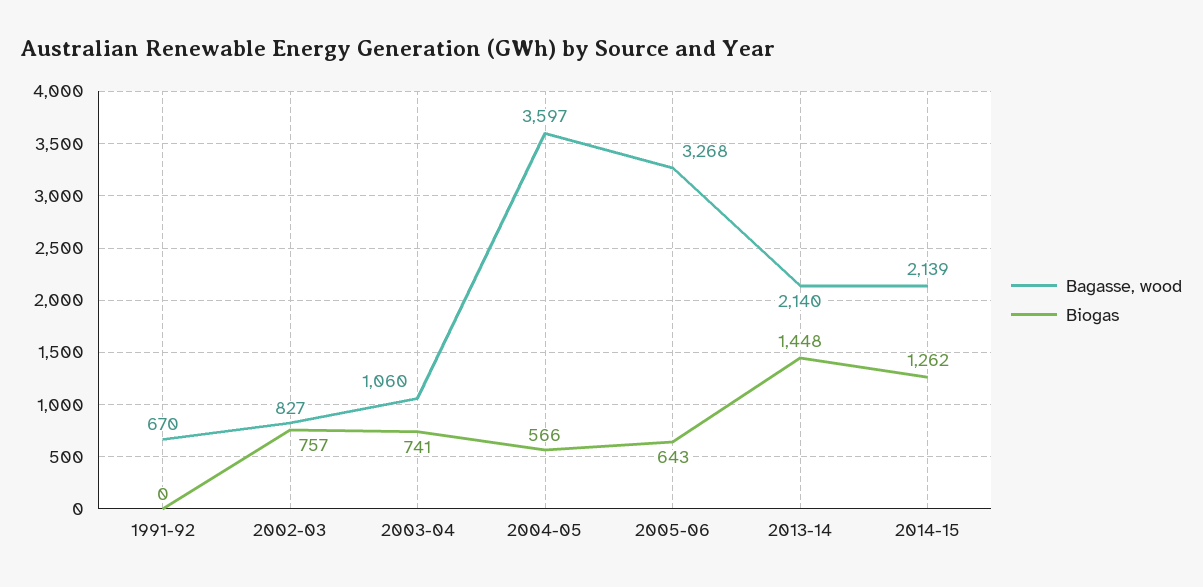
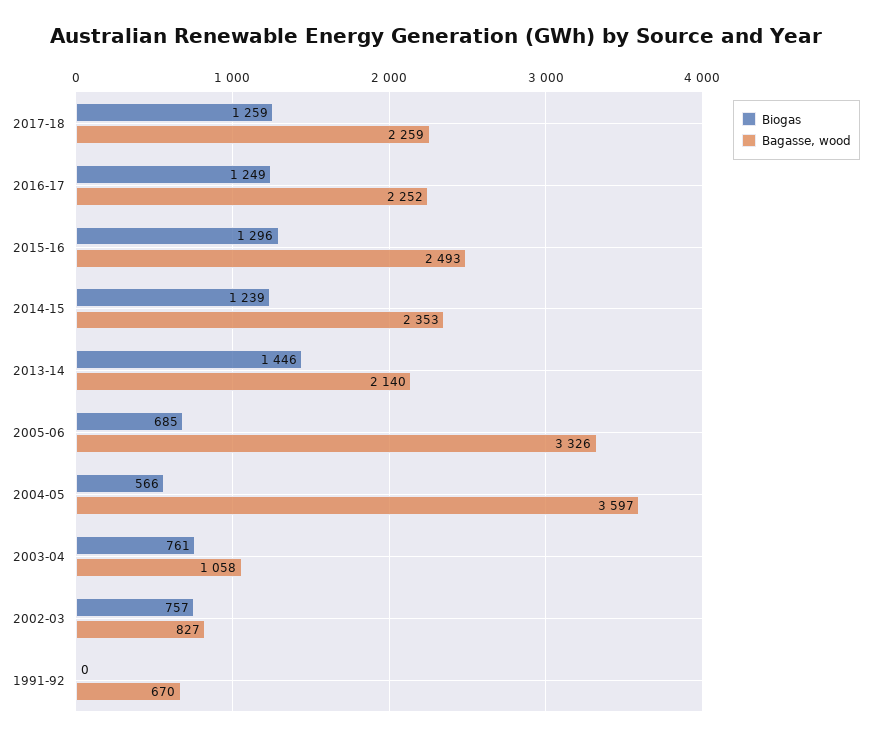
Bagasse, wood, 2003-04: 1060 -> 1058
Biogas, 2003-04: 741 -> 761
Bagasse, wood, 2005-06: 3268 -> 3326
Biogas, 2005-06: 643 -> 685
Biogas, 2013-14: 1448 -> 1446
Bagasse, wood, 2014-15: 2139 -> 2353
Biogas, 2014-15: 1262 -> 1239
Biogas, 2017-18: none -> 1259
Bagasse, wood, 2017-18: none -> 2259
Biogas, 2016-17: none -> 1249
Bagasse, wood, 2016-17: none -> 2252
Biogas, 2015-16: none -> 1296
Bagasse, wood, 2015-16: none -> 2493

